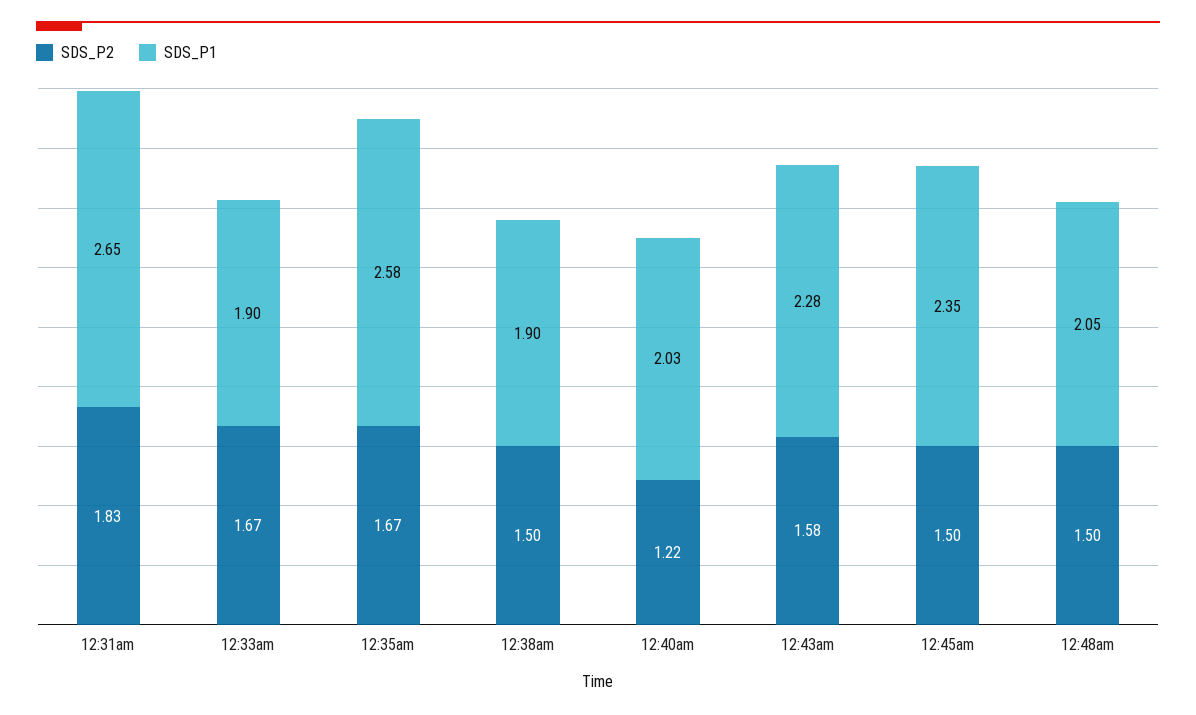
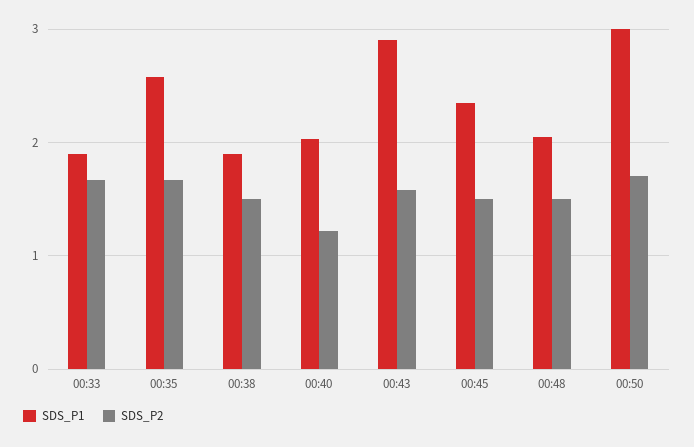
SDS_P2, 12:31am: 1.83 -> none
SDS_P1, 12:31am: 2.65 -> none
SDS_P1, 12:43am: 2.28 -> 2.9
SDS_P1, 00:50: none -> 3
SDS_P2, 00:50: none -> 1.7

